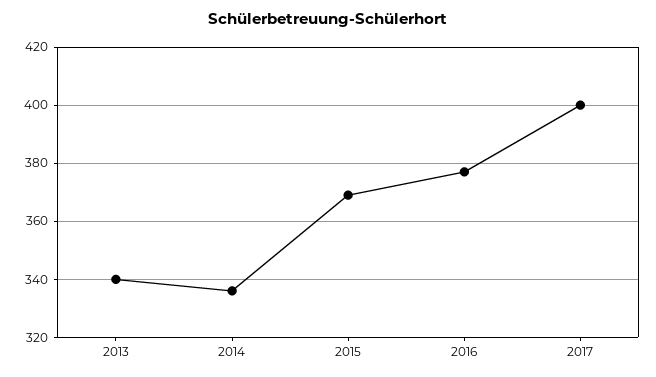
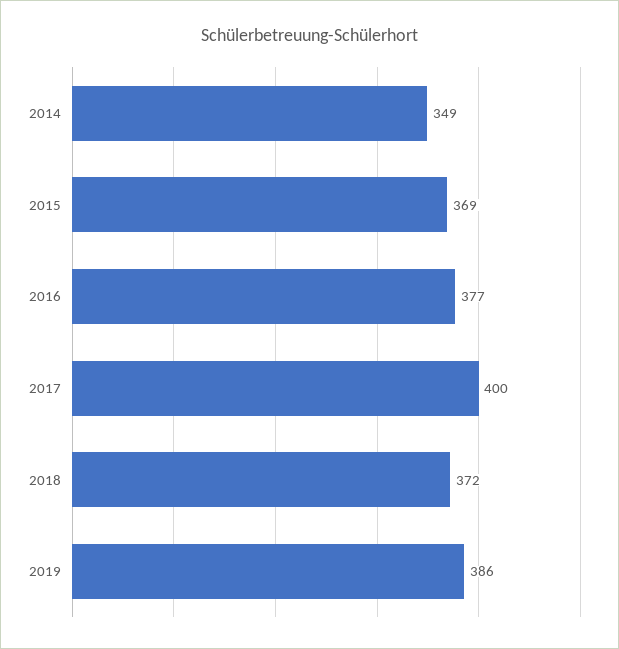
2013: 340 -> none
2014: 335 -> 349
2018: none -> 372
2019: none -> 386

